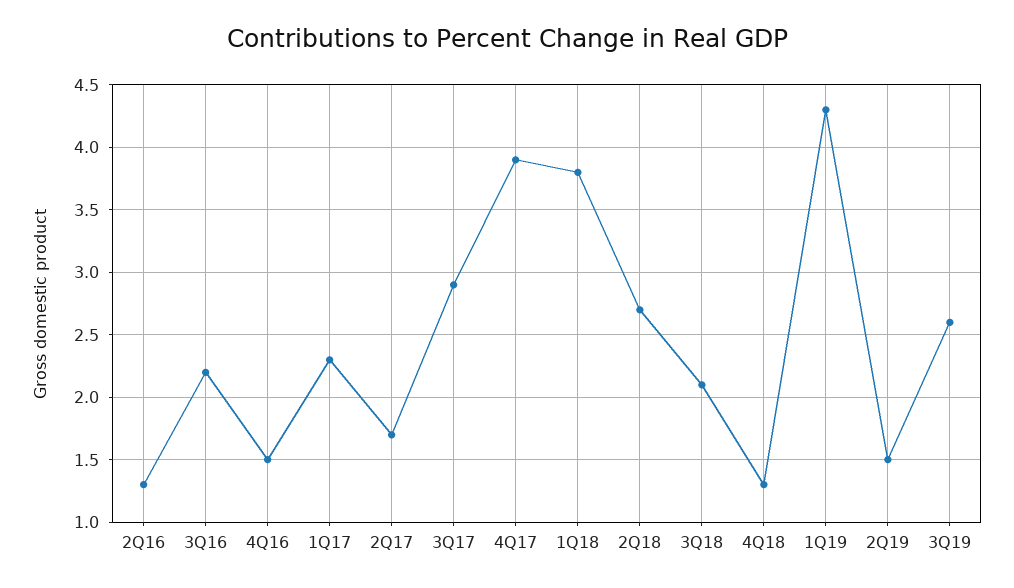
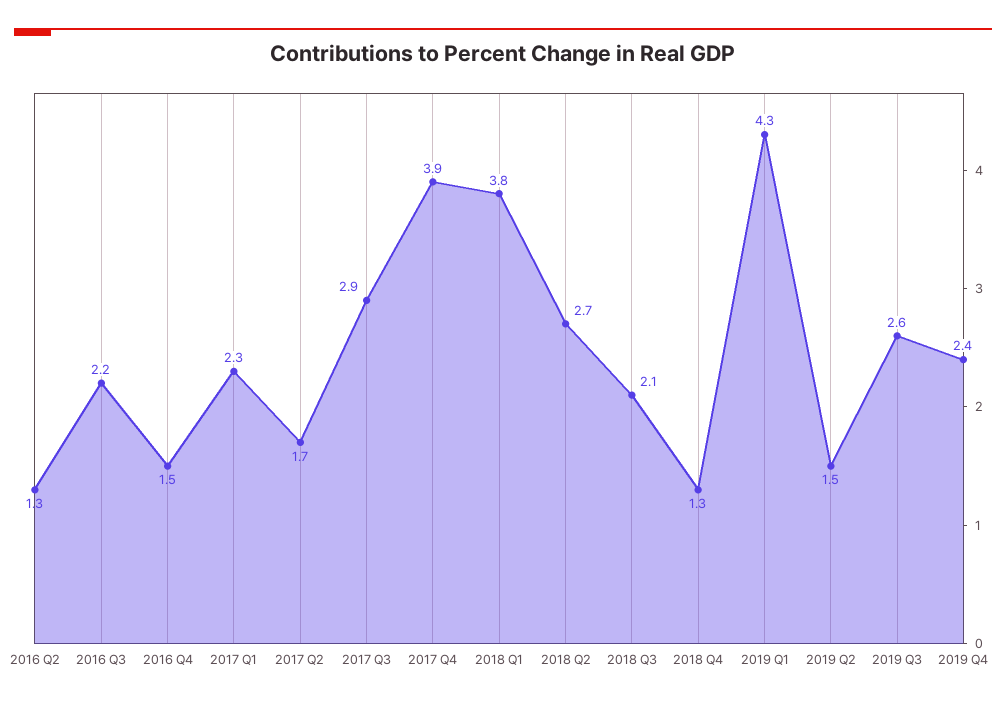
2019 Q4: none -> 2.4

